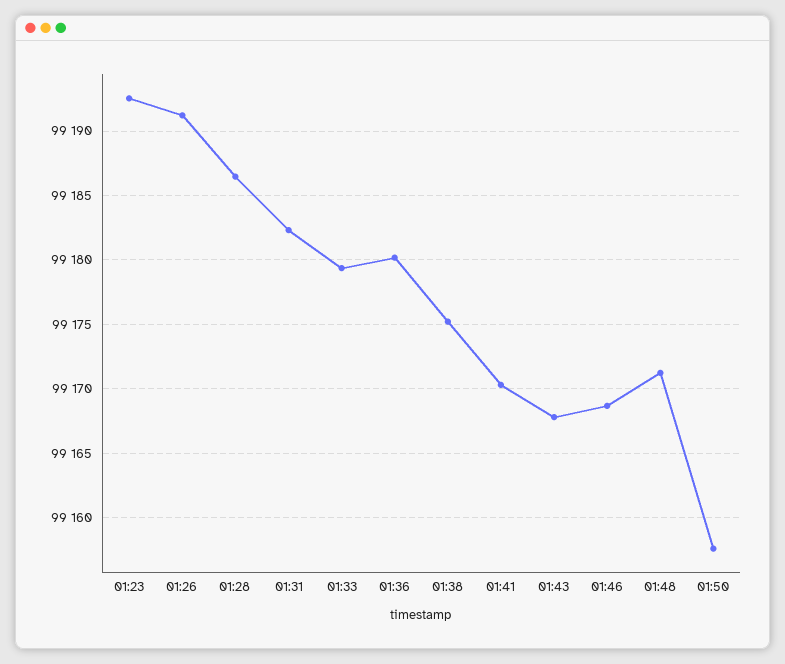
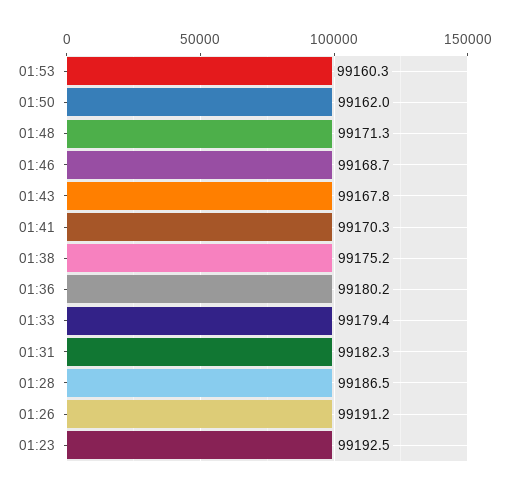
01:50: 99157.5 -> 99162
01:53: none -> 99160.3

